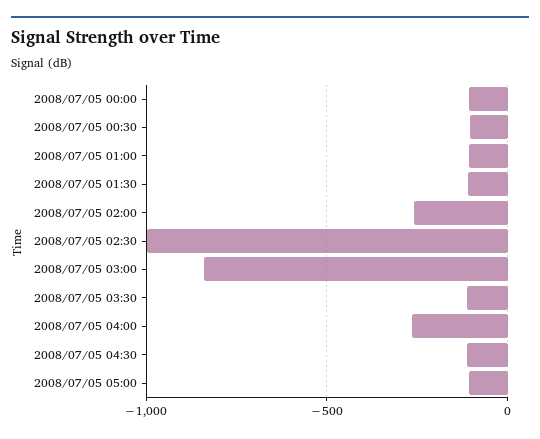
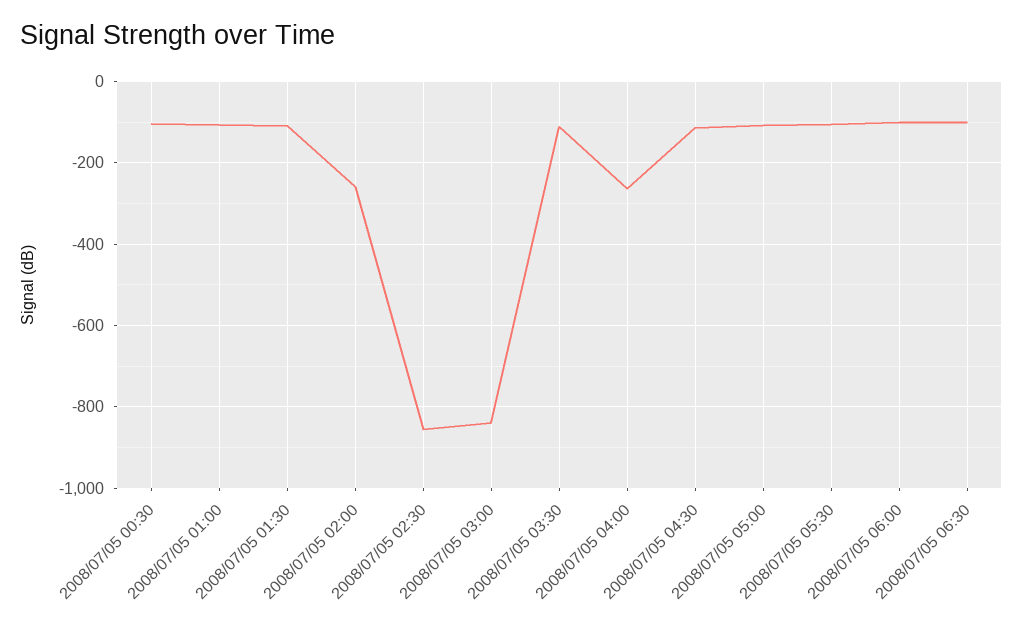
2008/07/05 00:00: -100 -> none
2008/07/05 02:30: -1000 -> -860
2008/07/05 05:30: none -> -100
2008/07/05 06:00: none -> -100
2008/07/05 06:30: none -> -100

